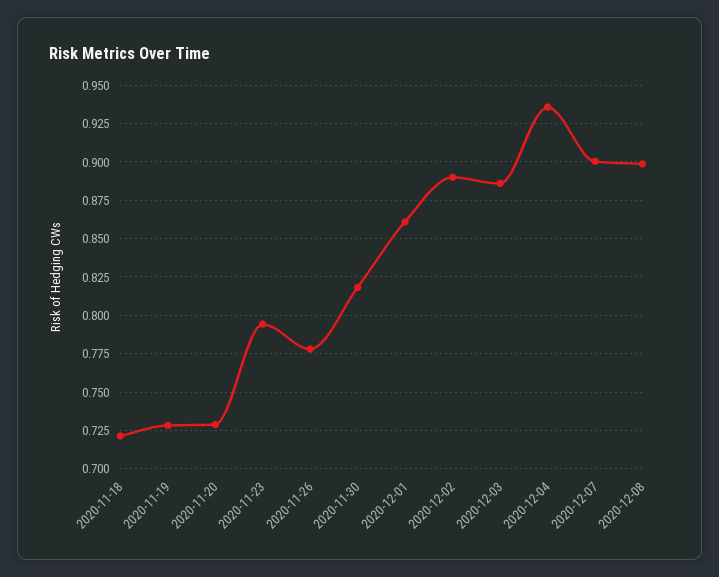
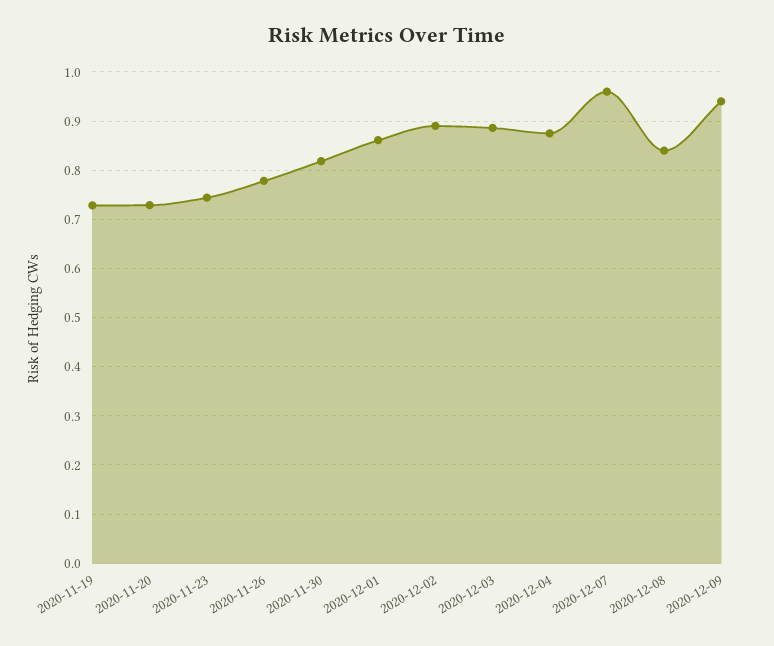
2020-11-18: 0.72 -> none
2020-11-23: 0.795 -> 0.74
2020-12-04: 0.935 -> 0.88
2020-12-07: 0.9 -> 0.96
2020-12-08: 0.9 -> 0.84
2020-12-09: none -> 0.94

